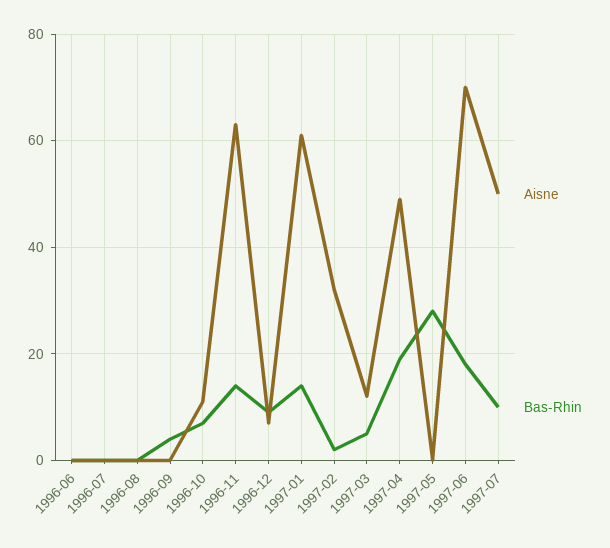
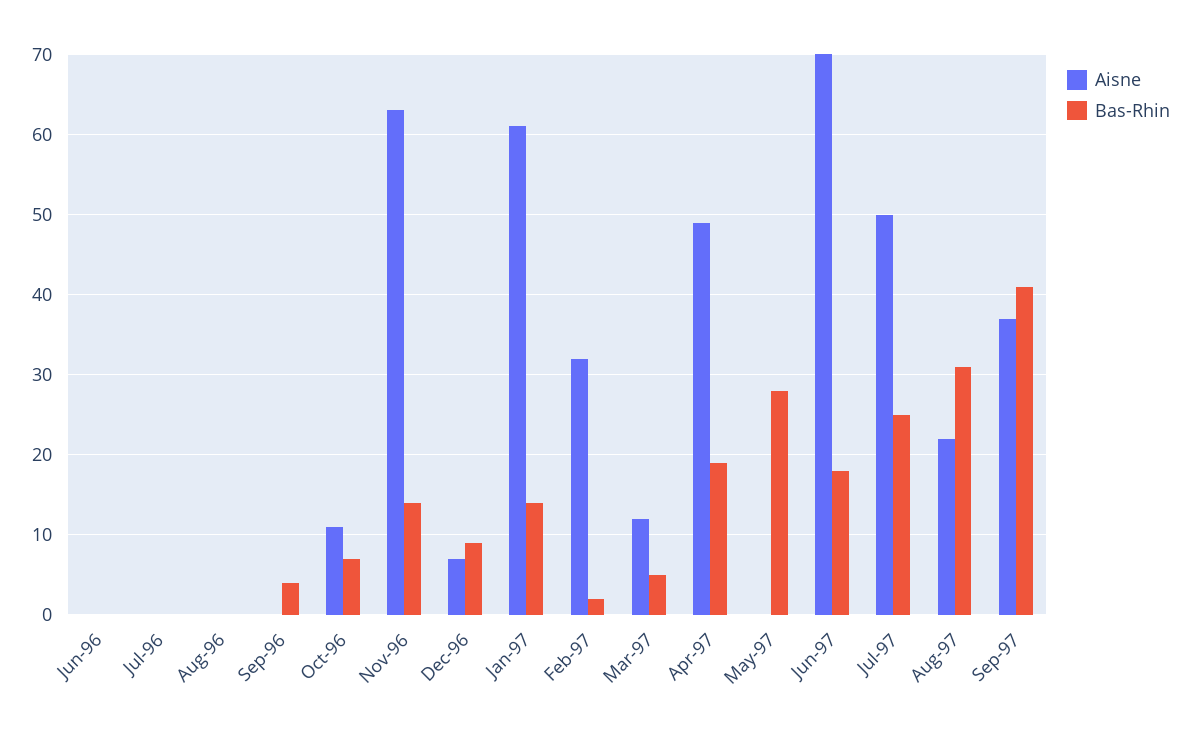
Bas-Rhin, 1997-07: 10 -> 25
Aisne, Aug-97: none -> 22
Bas-Rhin, Aug-97: none -> 31
Aisne, Sep-97: none -> 37
Bas-Rhin, Sep-97: none -> 41

